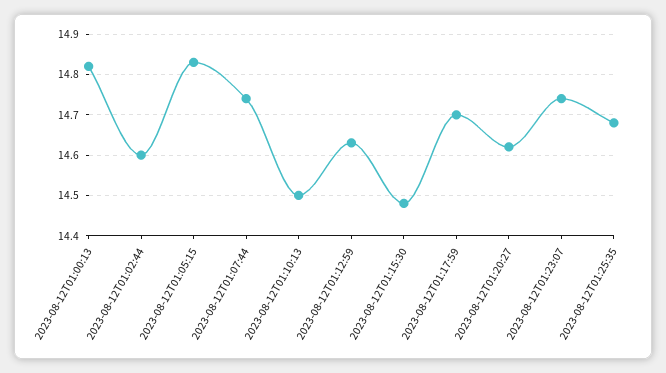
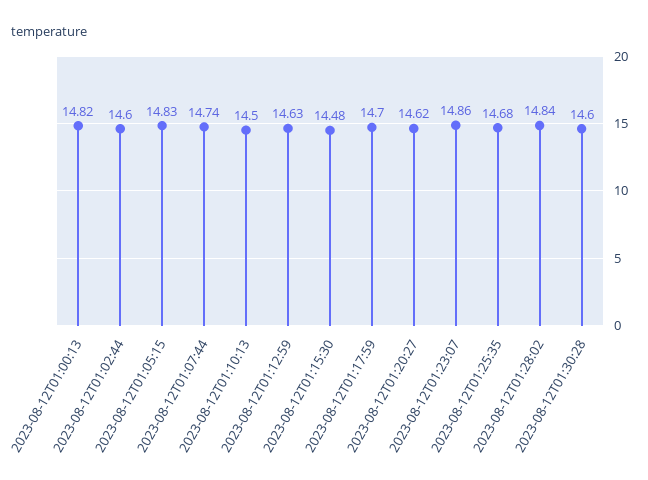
2023-08-12T01:23:07: 14.75 -> 14.86
2023-08-12T01:28:02: none -> 14.84
2023-08-12T01:30:28: none -> 14.6

